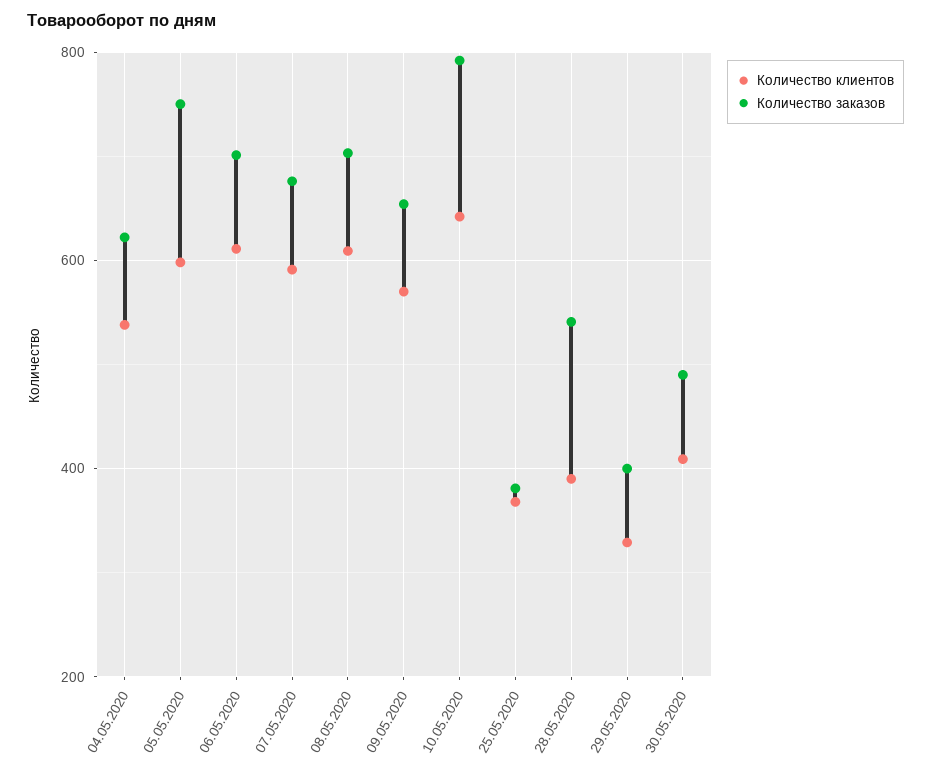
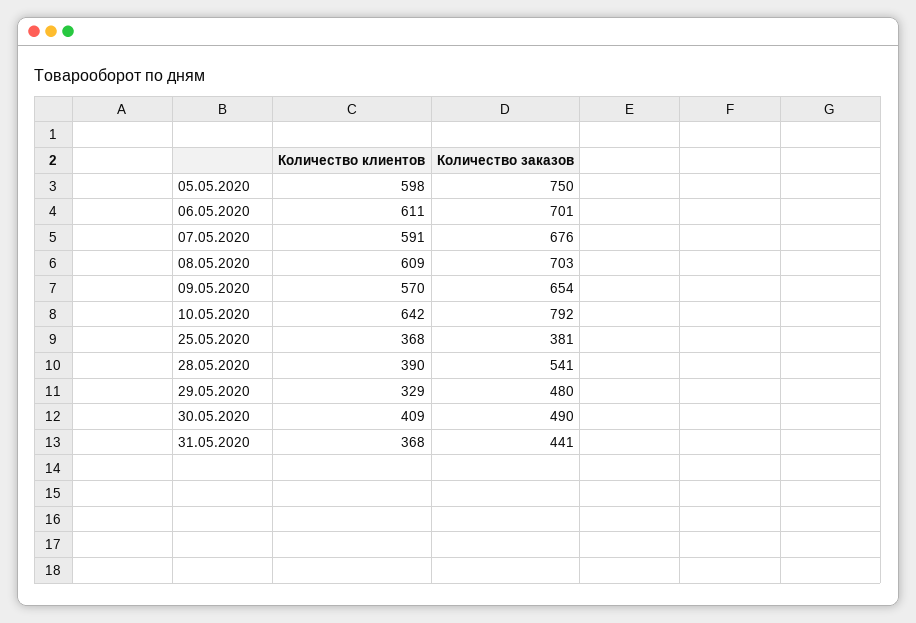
Количество клиентов, 04.05.2020: 540 -> none
Количество заказов, 04.05.2020: 620 -> none
Количество заказов, 29.05.2020: 400 -> 480
Количество клиентов, 31.05.2020: none -> 368
Количество заказов, 31.05.2020: none -> 441

